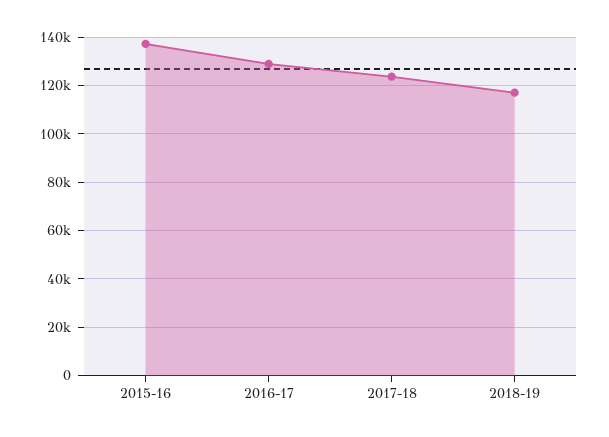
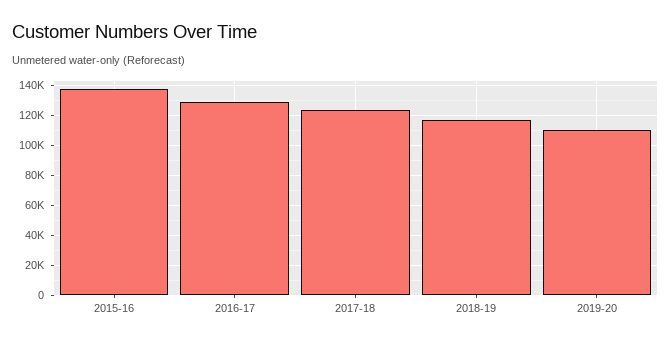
2019-20: none -> 110000

